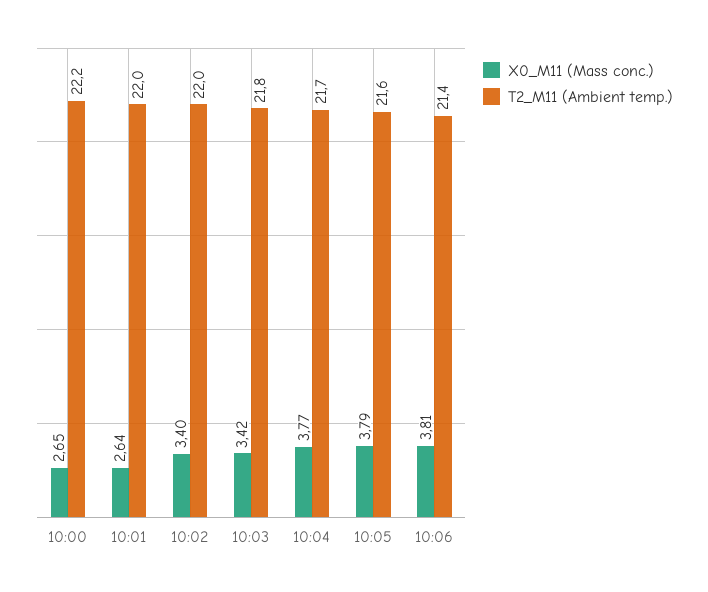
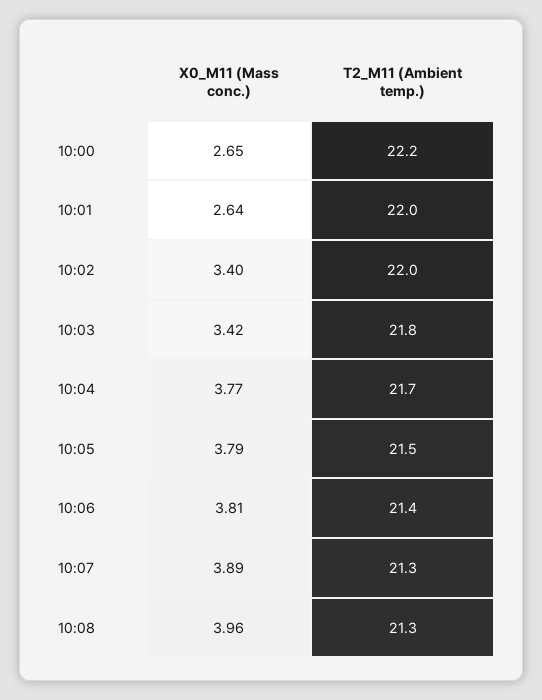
T2_M11 (Ambient temp.), 10:05: 21.6 -> 21.5
X0_M11 (Mass conc.), 10:07: none -> 3.89
T2_M11 (Ambient temp.), 10:07: none -> 21.3
X0_M11 (Mass conc.), 10:08: none -> 3.96
T2_M11 (Ambient temp.), 10:08: none -> 21.3

